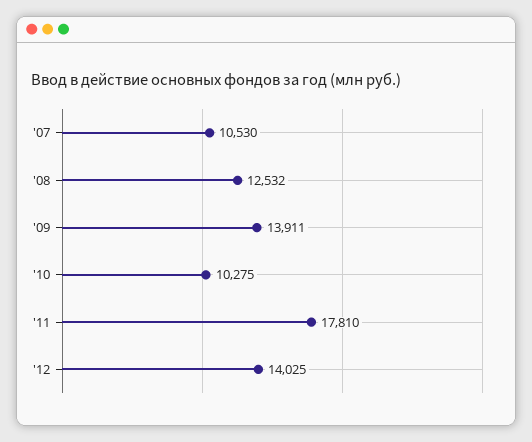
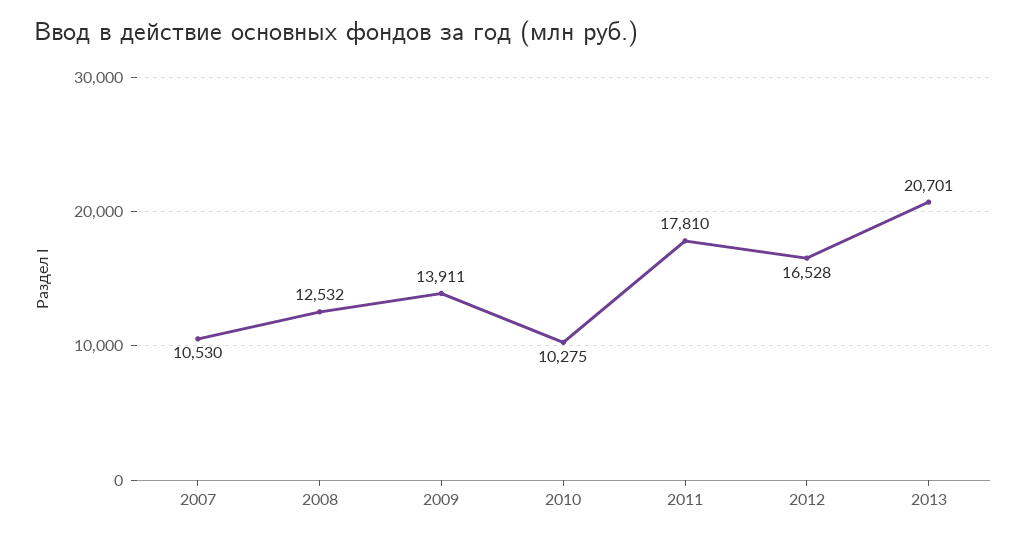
'12: 14025 -> 16528
2013: none -> 20701

